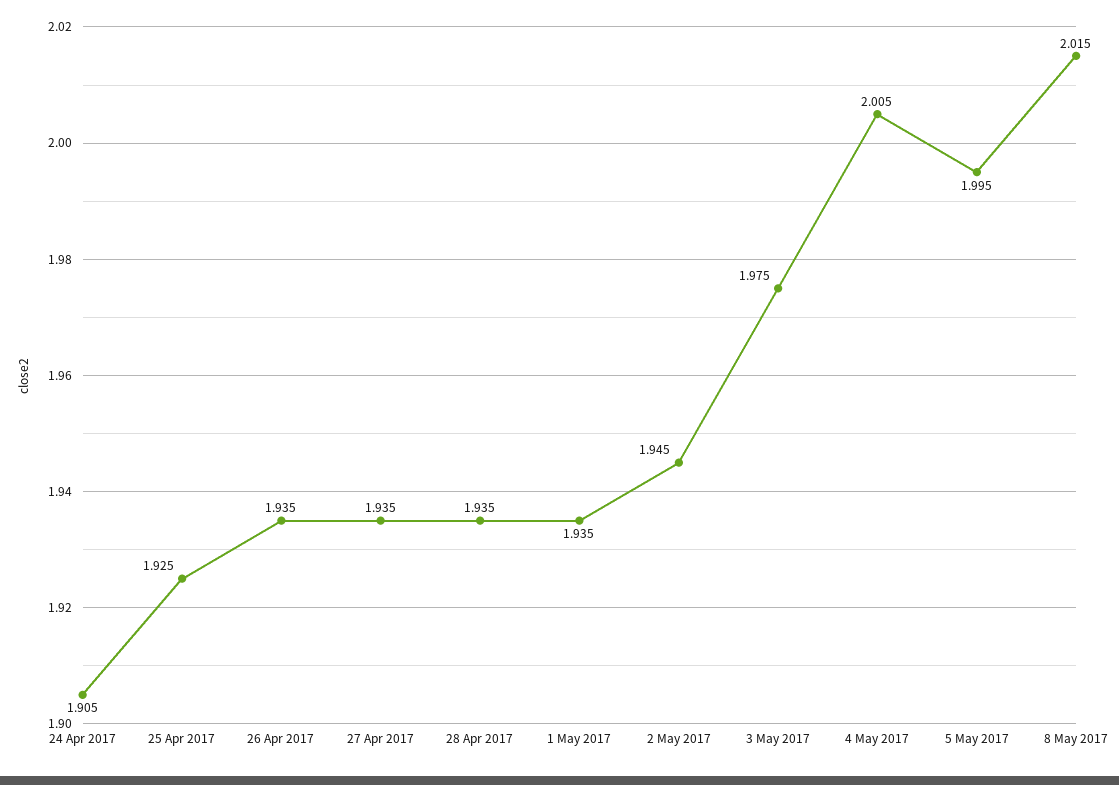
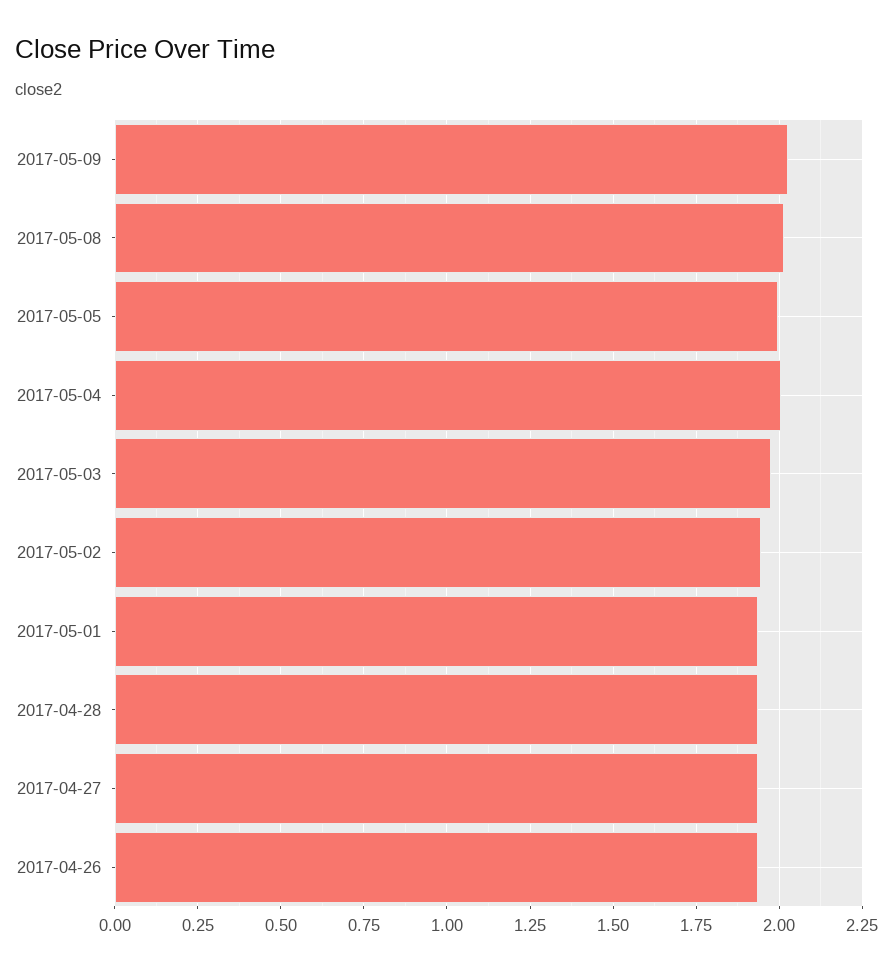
24 Apr 2017: 1.905 -> none
25 Apr 2017: 1.925 -> none
2017-05-09: none -> 2.025

